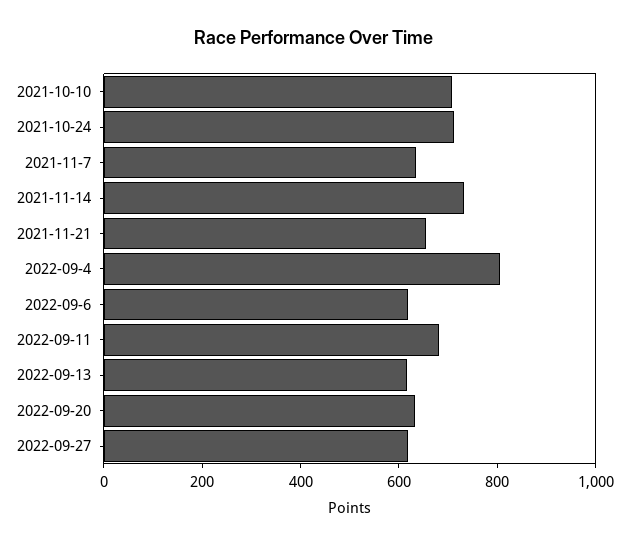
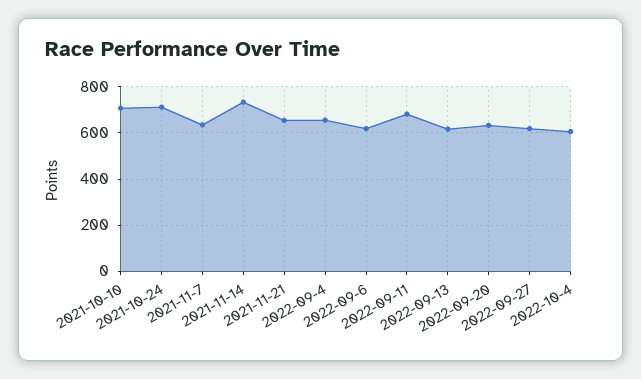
2022-09-4: 800 -> 650
2022-10-4: none -> 600

